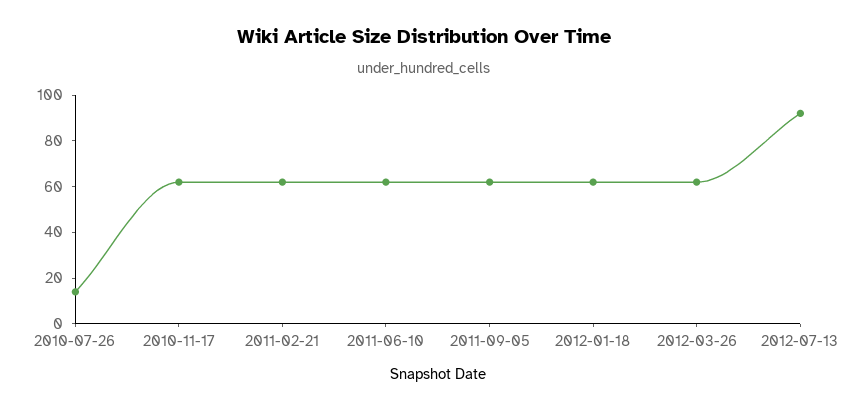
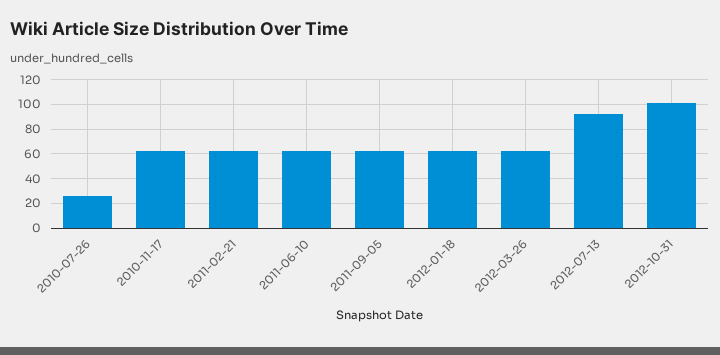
2010-07-26: 15 -> 25
2012-10-31: none -> 100

